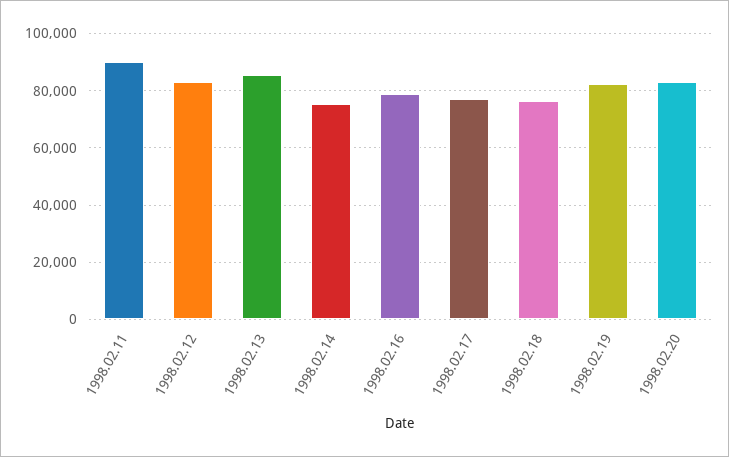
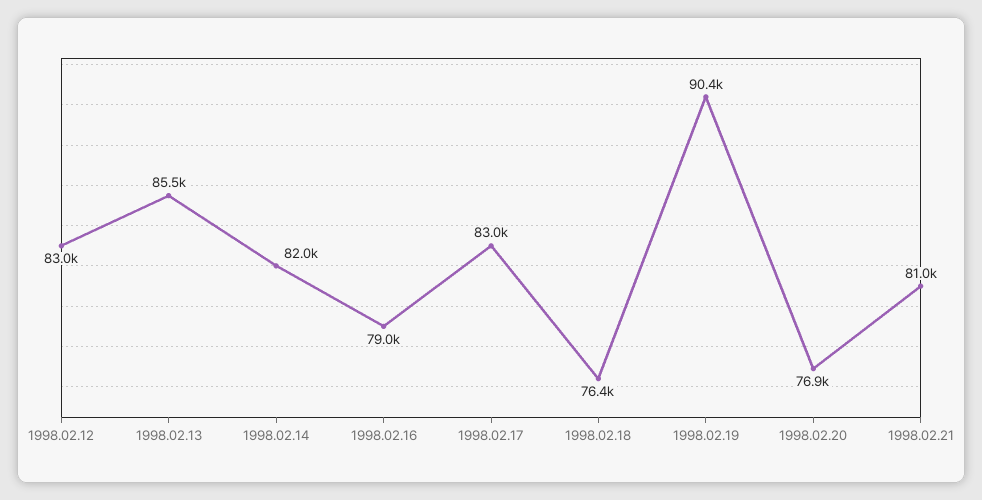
1998.02.11: 90000 -> none
1998.02.14: 75000 -> 82000
1998.02.17: 77500 -> 83000
1998.02.19: 82500 -> 90400
1998.02.20: 82500 -> 76900
1998.02.21: none -> 81000

